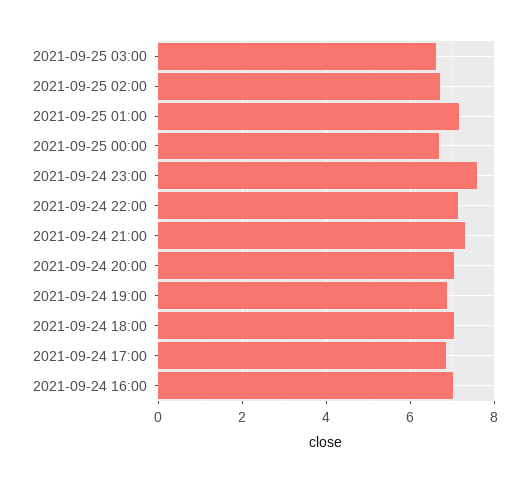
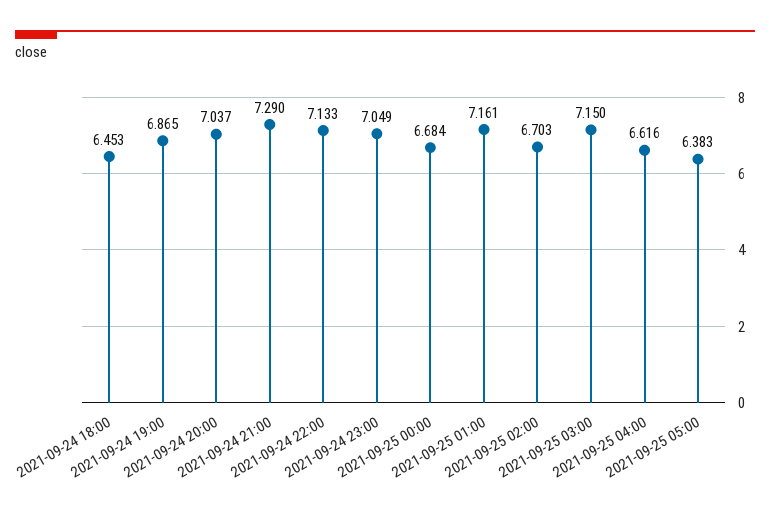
2021-09-25 03:00: 6.6 -> 7.15
2021-09-24 23:00: 7.6 -> 7.049
2021-09-24 18:00: 7 -> 6.453
2021-09-24 17:00: 6.8 -> none
2021-09-24 16:00: 7 -> none
2021-09-25 04:00: none -> 6.616
2021-09-25 05:00: none -> 6.383

